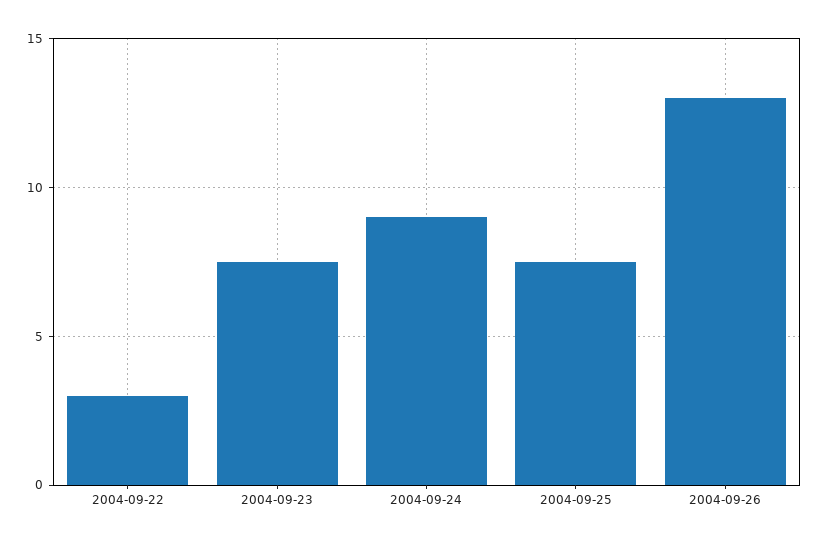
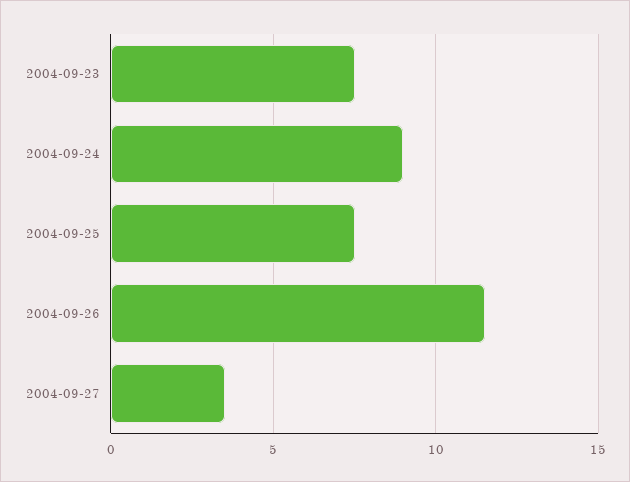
2004-09-22: 3 -> none
2004-09-26: 13 -> 11.5
2004-09-27: none -> 3.5

